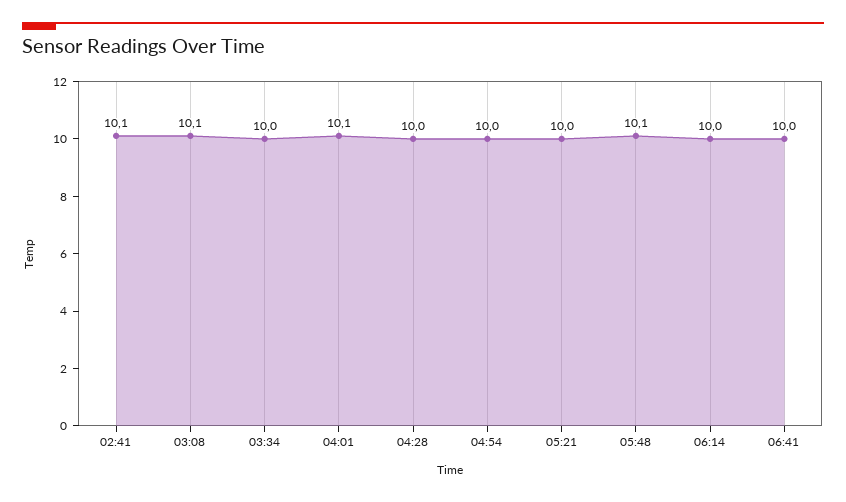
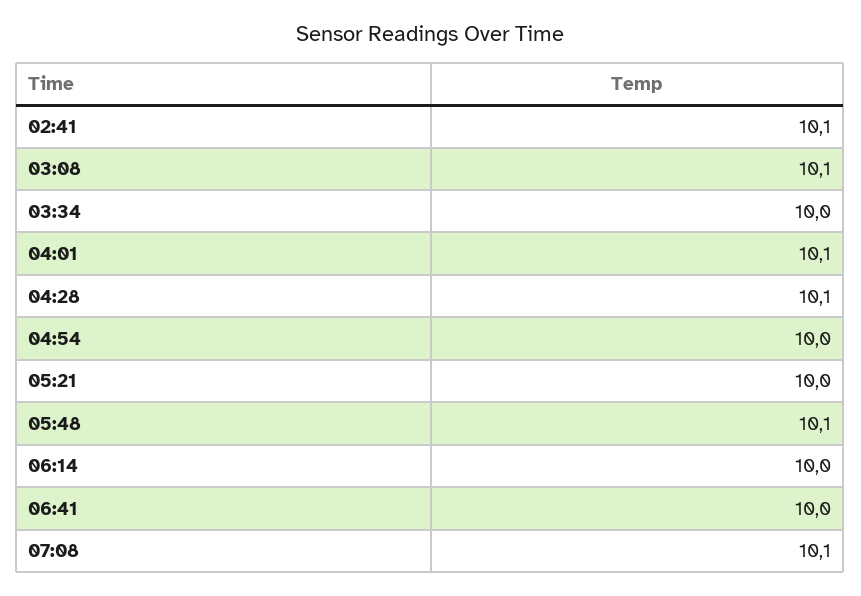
04:28: 10 -> 10.1
07:08: none -> 10.1

